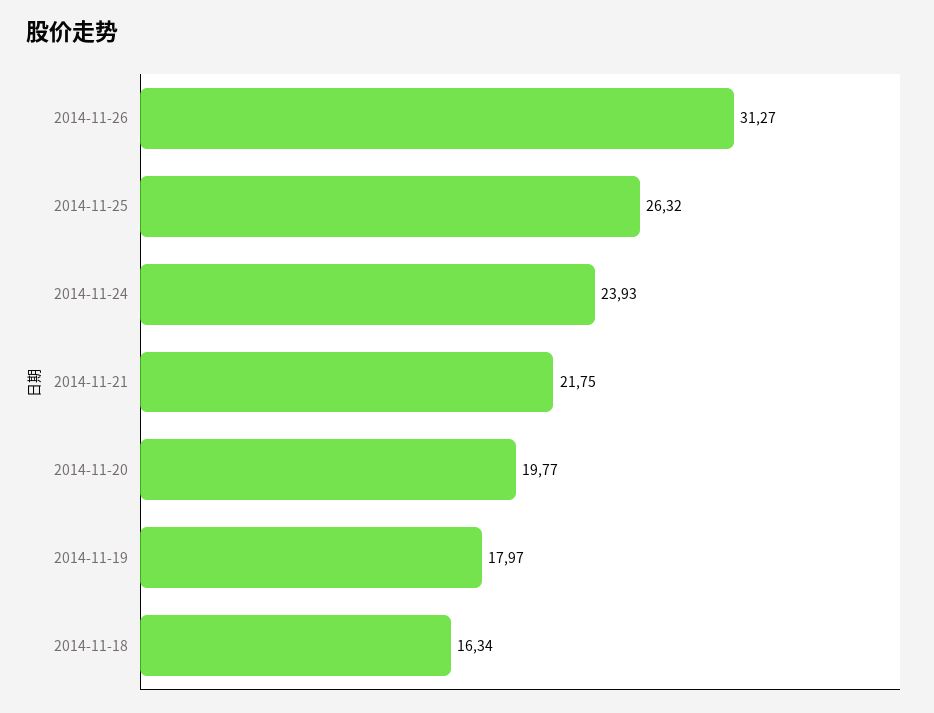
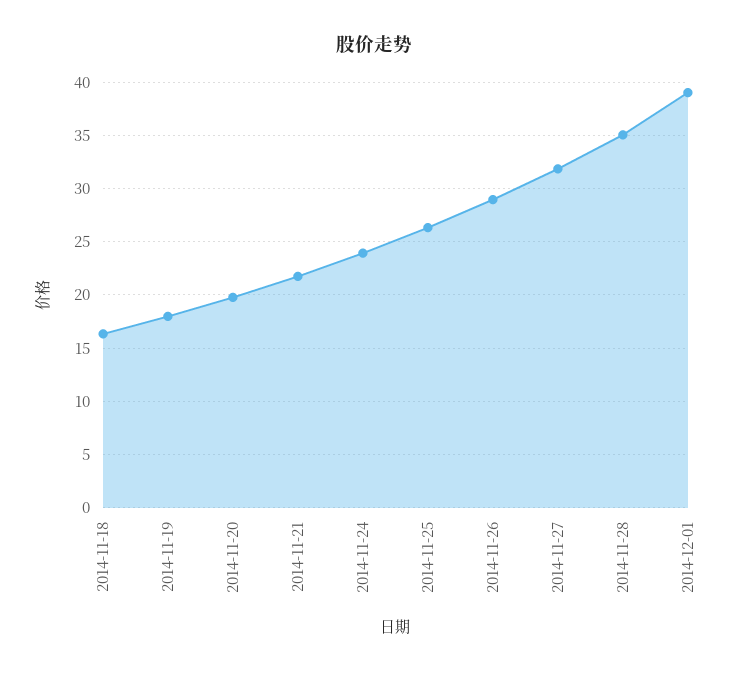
2014-11-26: 31.27 -> 29
2014-11-27: none -> 32
2014-11-28: none -> 35
2014-12-01: none -> 39

